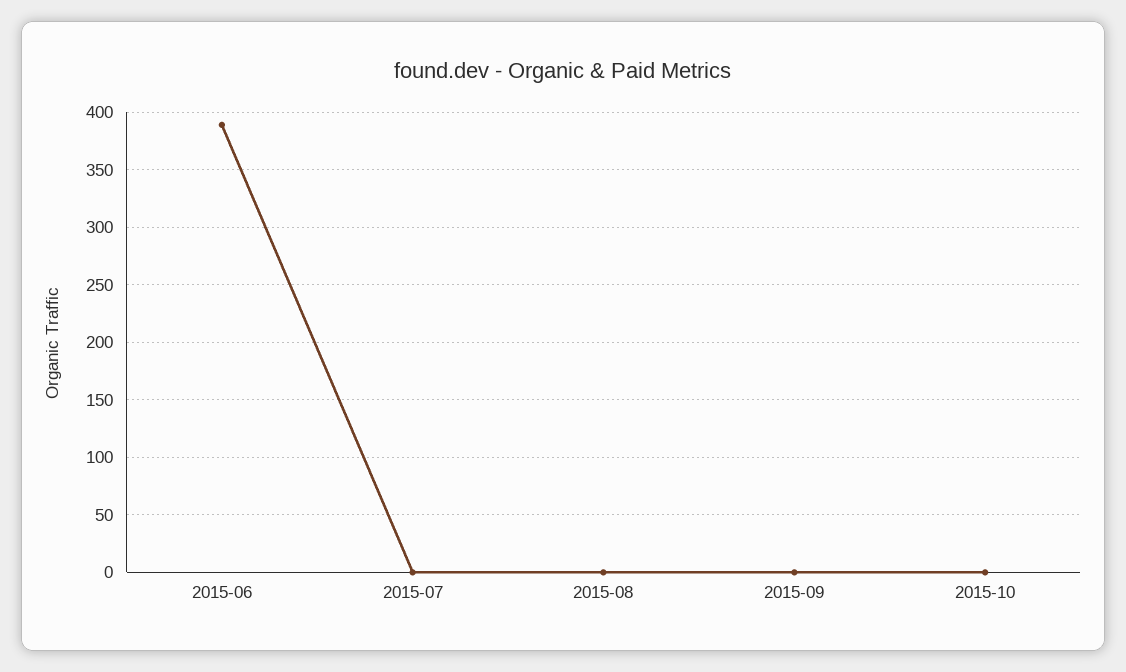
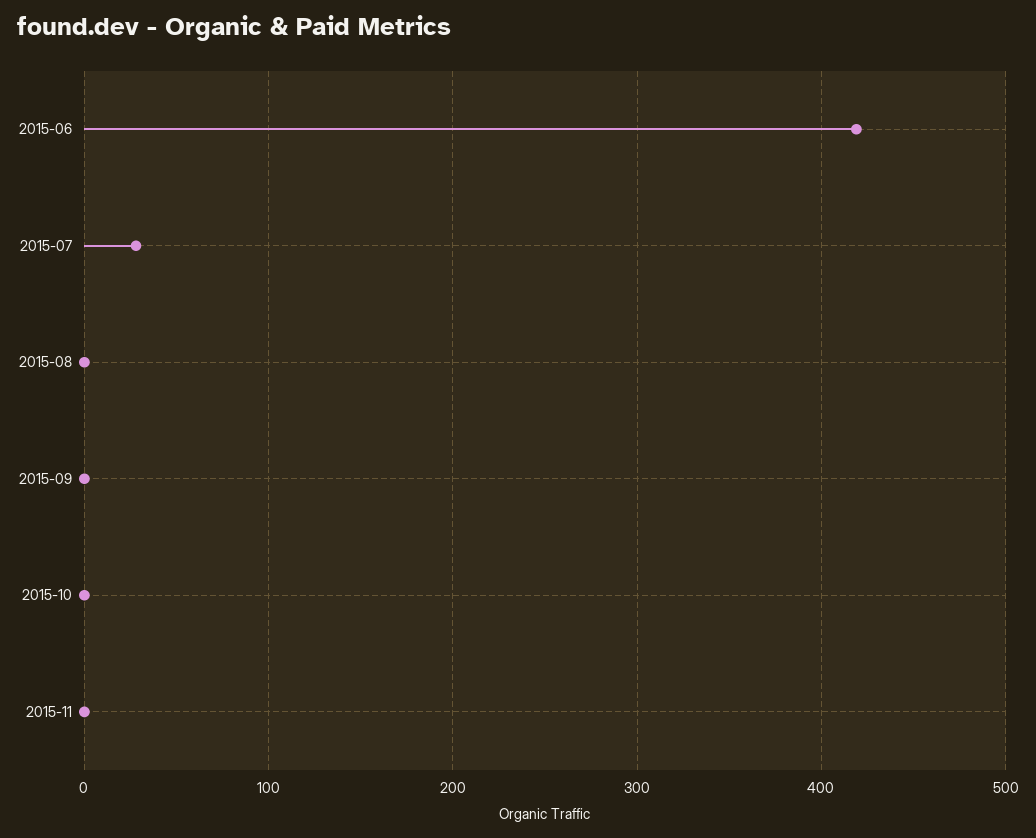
2015-06: 390 -> 420
2015-07: 0 -> 30
2015-11: none -> 0

